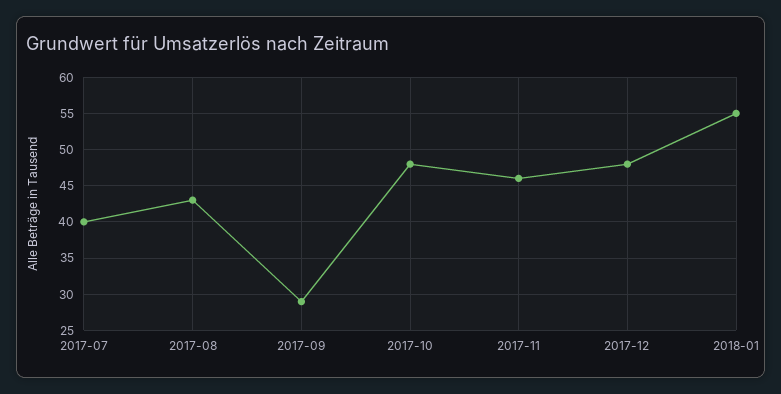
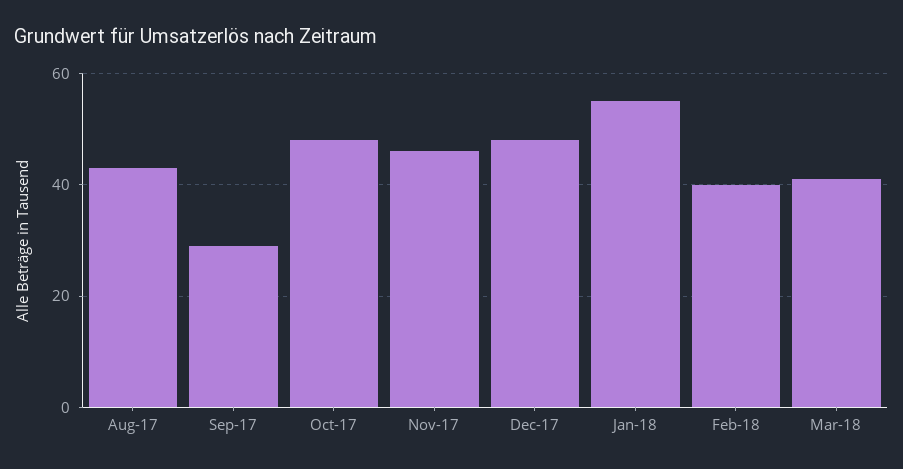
2017-07: 40 -> none
Feb-18: none -> 40
Mar-18: none -> 40

